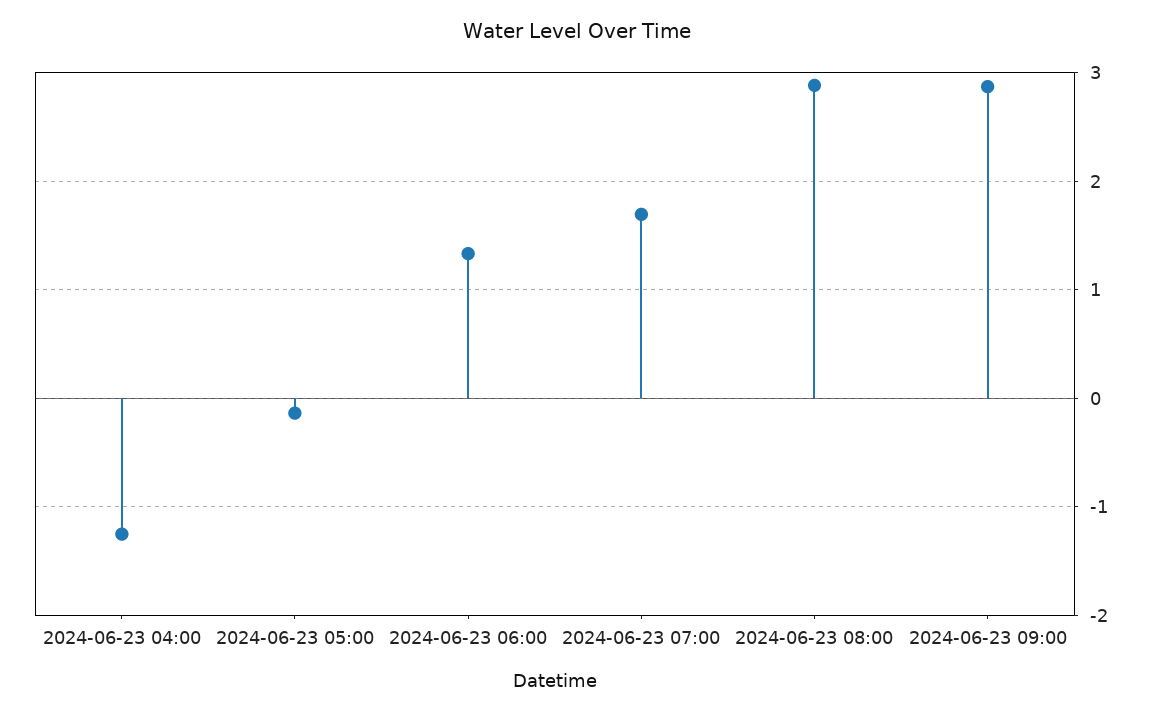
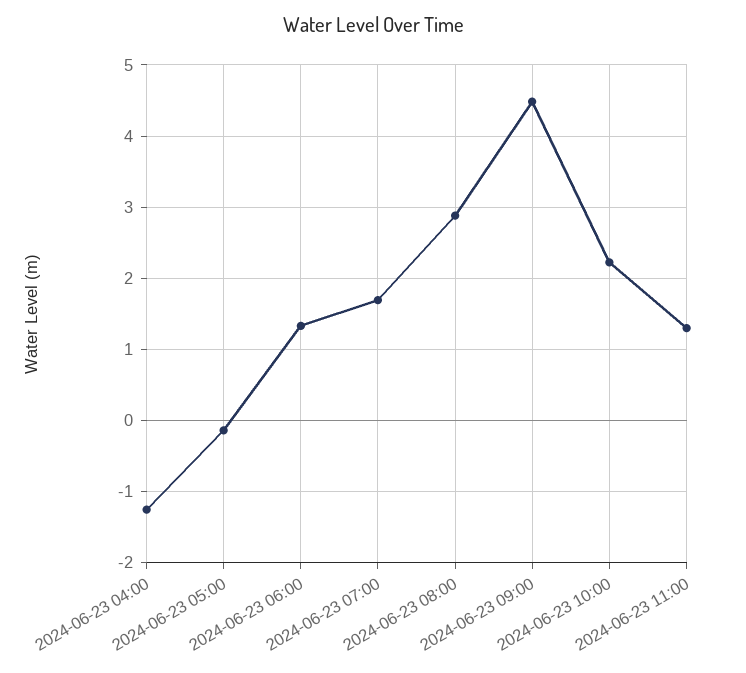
2024-06-23 09:00: 2.9 -> 4.5
2024-06-23 10:00: none -> 2.2
2024-06-23 11:00: none -> 1.3

